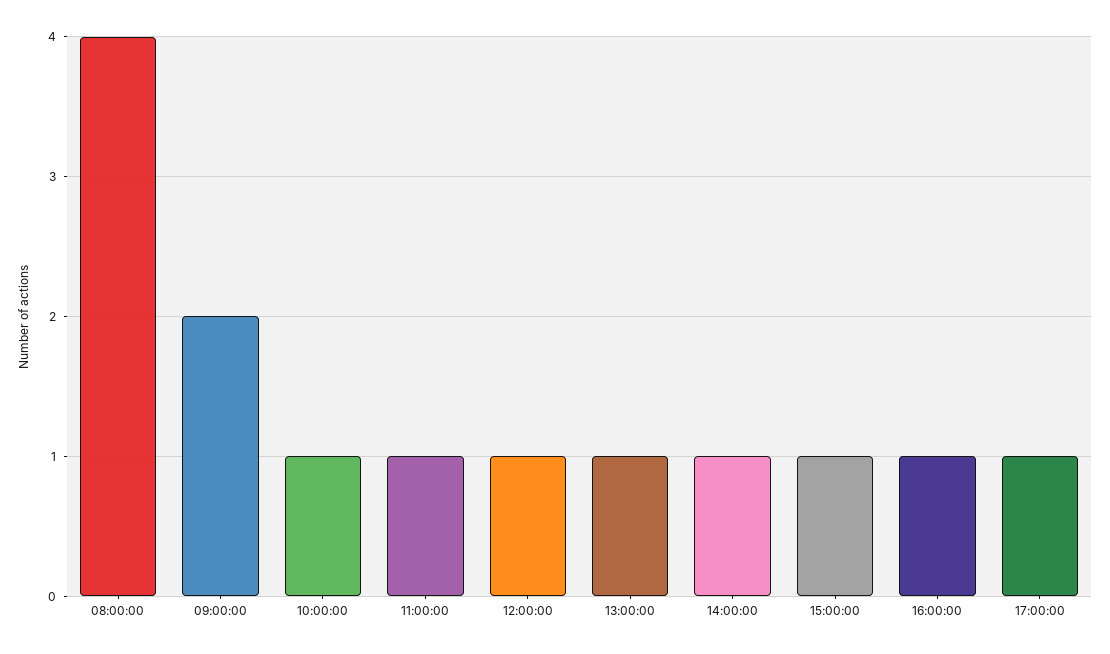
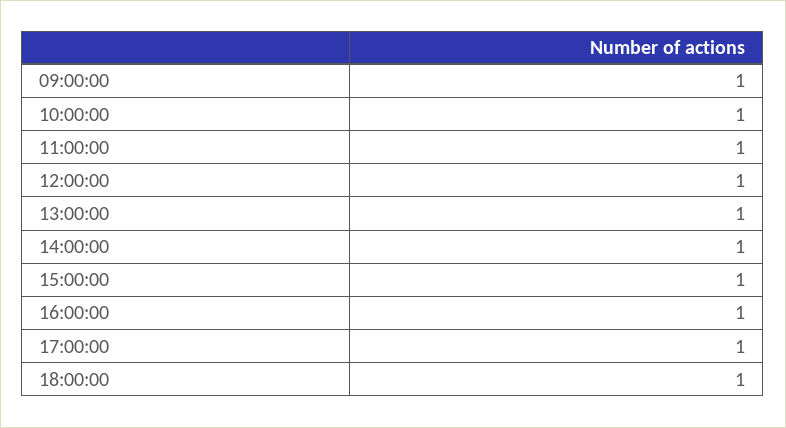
08:00:00: 4 -> none
09:00:00: 2 -> 1
18:00:00: none -> 1

